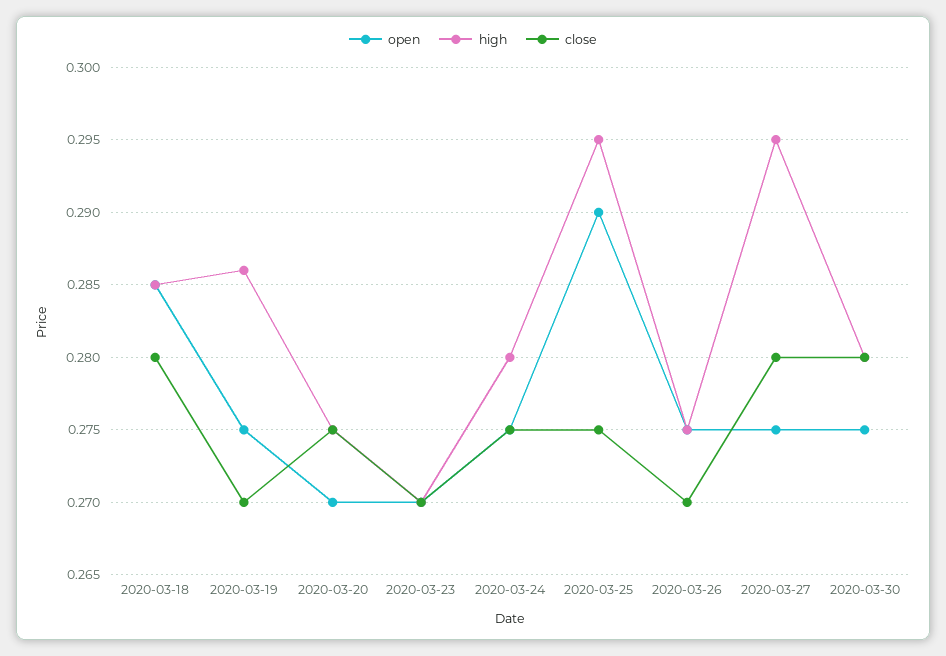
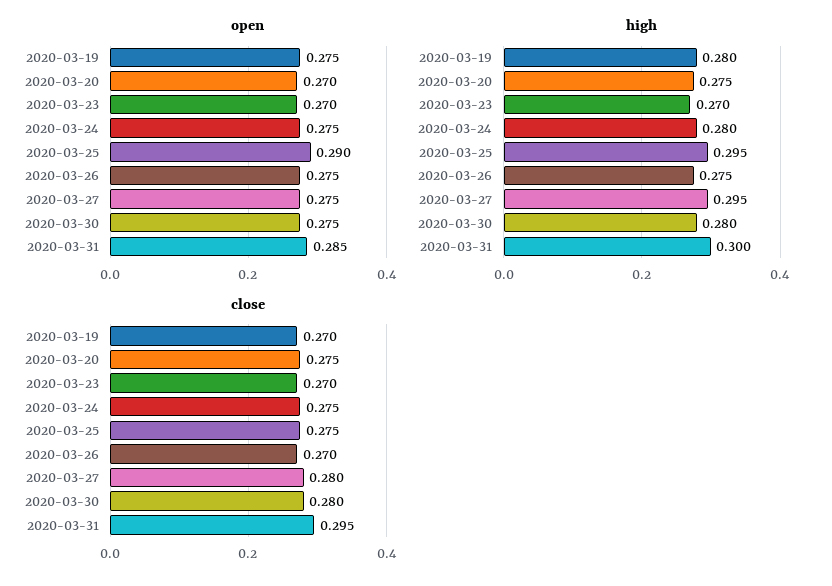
open, 2020-03-18: 0.285 -> none
high, 2020-03-18: 0.285 -> none
close, 2020-03-18: 0.28 -> none
high, 2020-03-19: 0.286 -> 0.28
open, 2020-03-31: none -> 0.285
high, 2020-03-31: none -> 0.3
close, 2020-03-31: none -> 0.295

